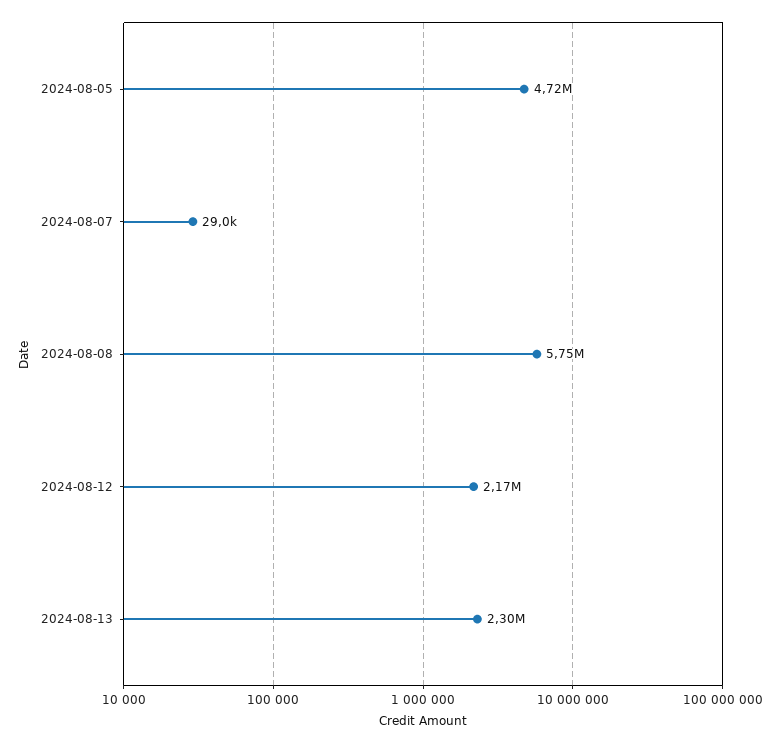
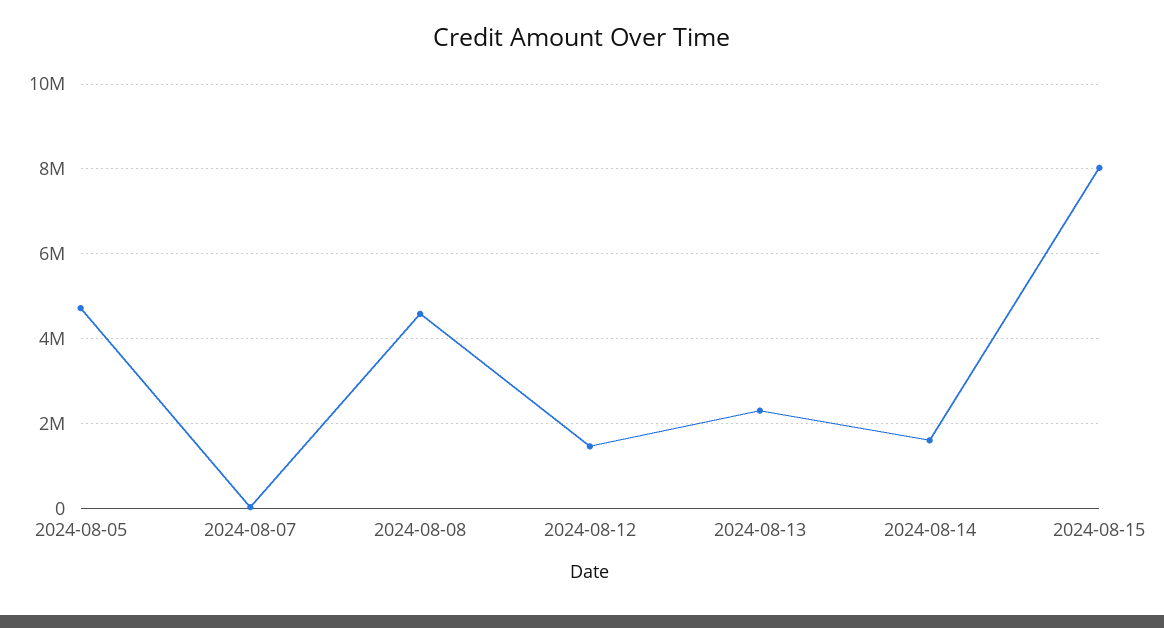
2024-08-08: 5750000 -> 4600000
2024-08-12: 2170000 -> 1400000
2024-08-14: none -> 1600000
2024-08-15: none -> 8000000

